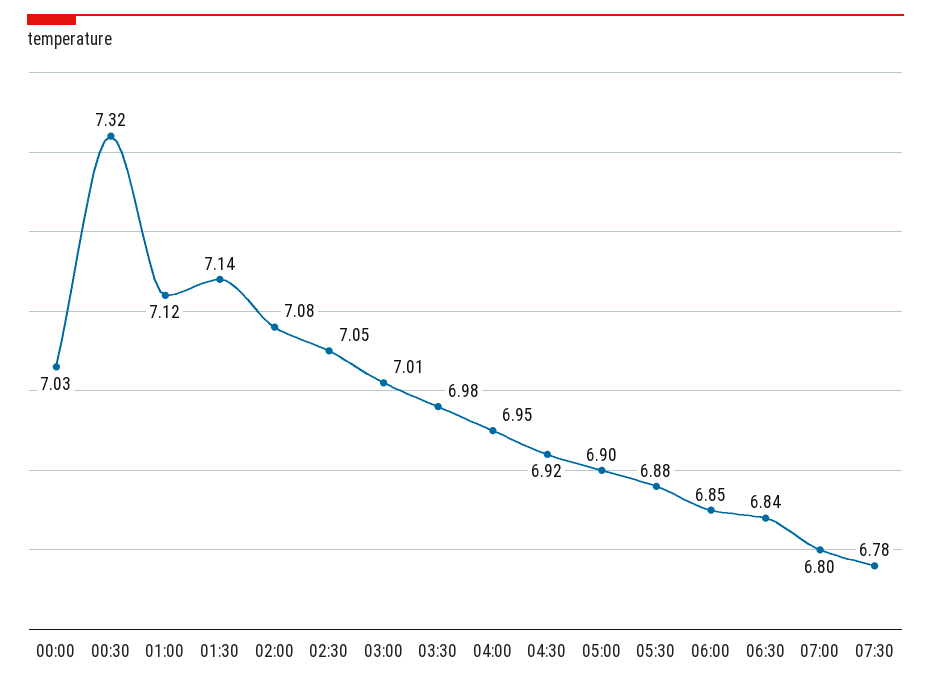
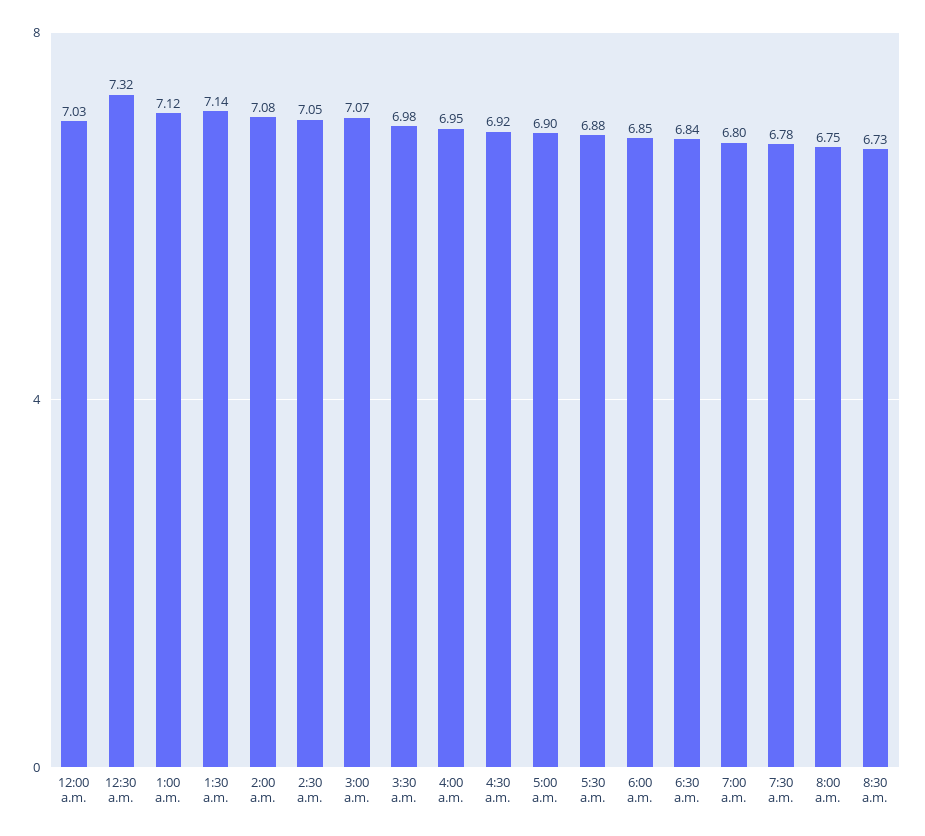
03:00: 7.01 -> 7.07
8:00 a.m.: none -> 6.75
8:30 a.m.: none -> 6.73

